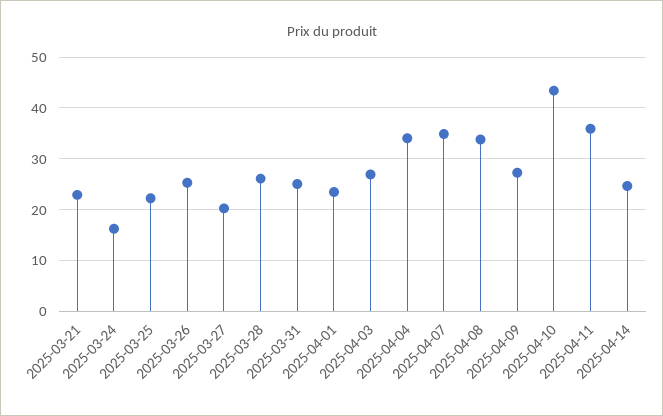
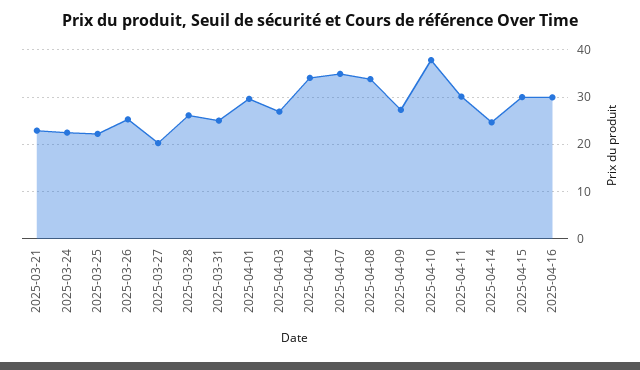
2025-03-24: 16 -> 22
2025-04-01: 24 -> 30
2025-04-10: 44 -> 38
2025-04-11: 36 -> 30
2025-04-15: none -> 30
2025-04-16: none -> 30

